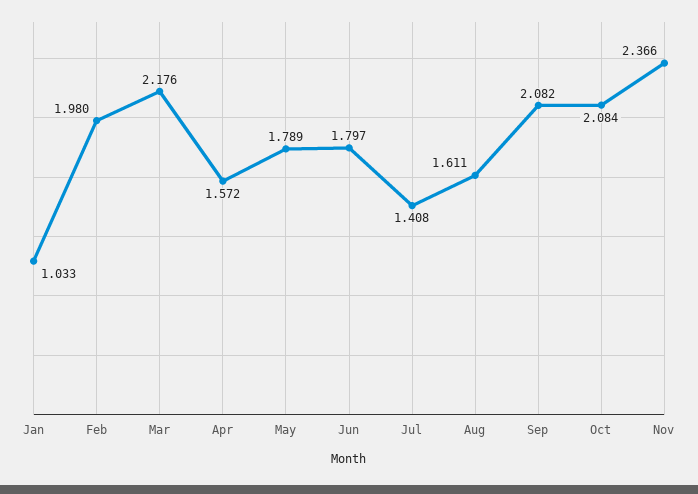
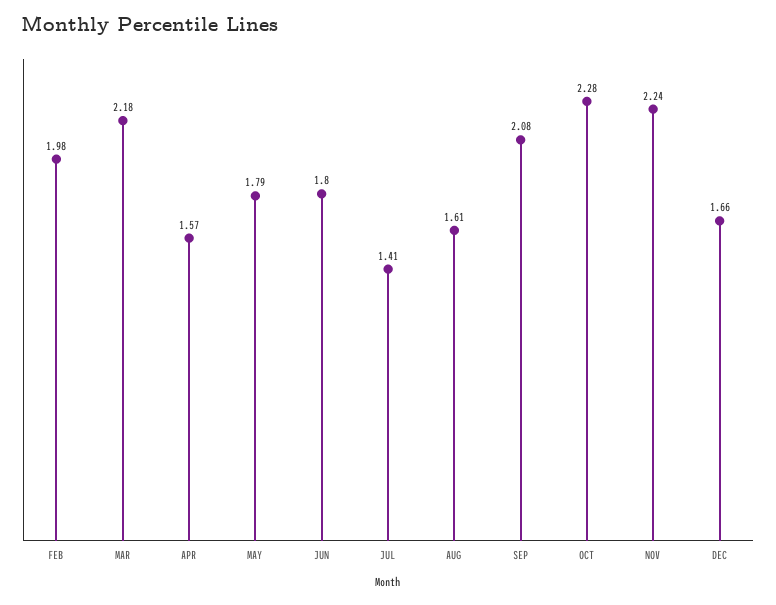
Jan: 1.033 -> none
Oct: 2.084 -> 2.28
Nov: 2.366 -> 2.24
DEC: none -> 1.66

